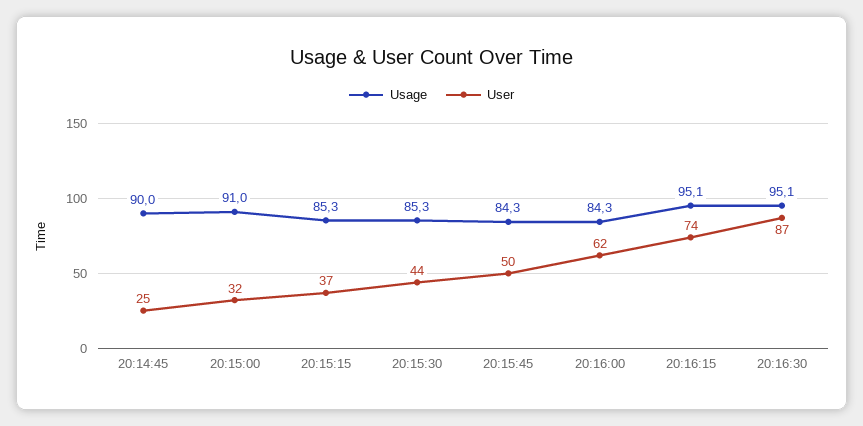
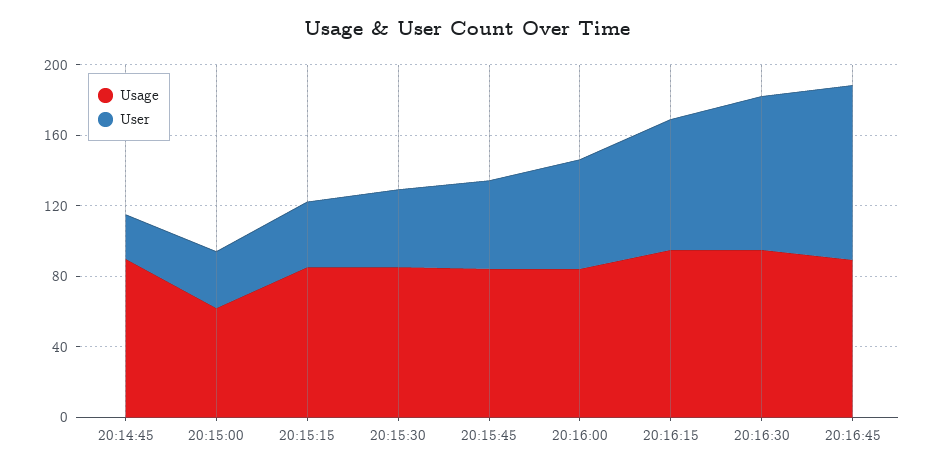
Usage, 20:15:00: 91 -> 60
Usage, 20:16:45: none -> 90
User, 20:16:45: none -> 100

